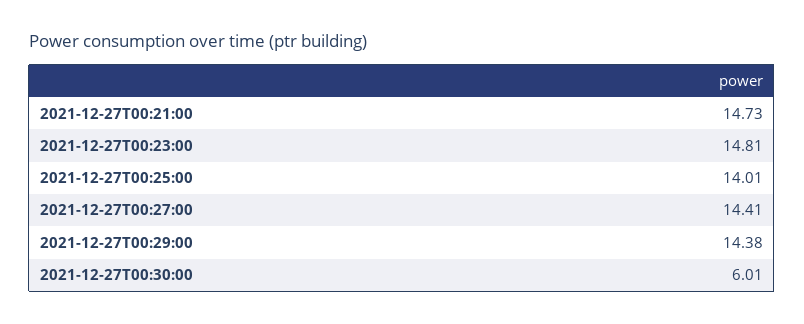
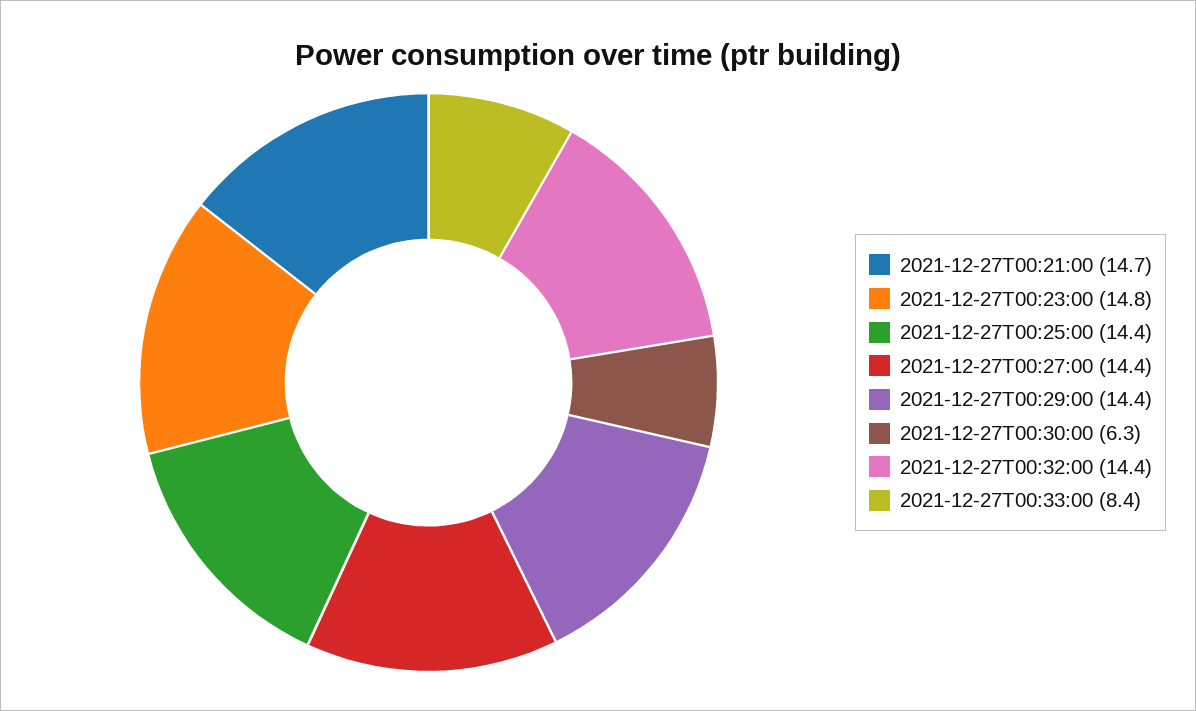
2021-12-27T00:25:00: 14.01 -> 14.4
2021-12-27T00:30:00: 6.01 -> 6.3
2021-12-27T00:32:00: none -> 14.4
2021-12-27T00:33:00: none -> 8.4

